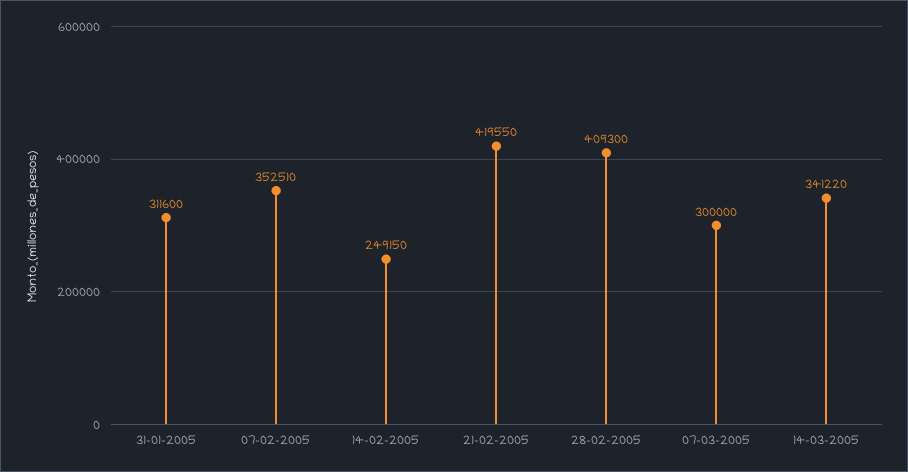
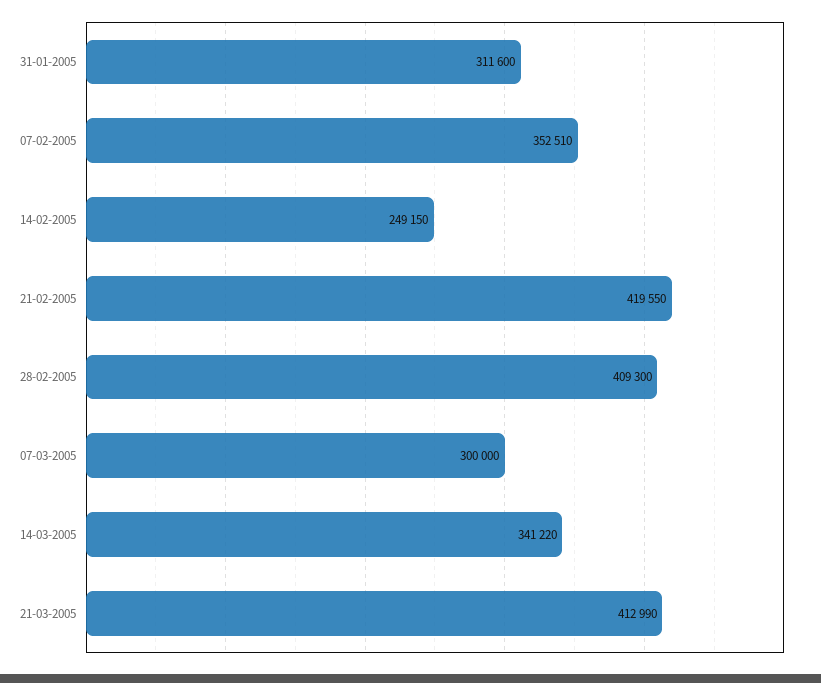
21-03-2005: none -> 412990

